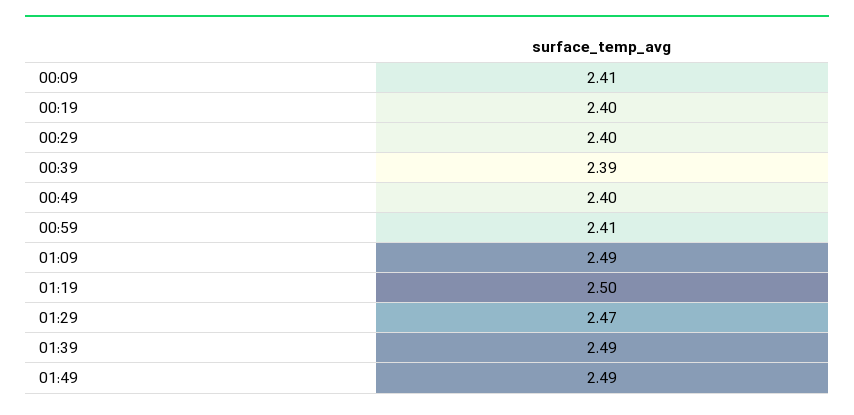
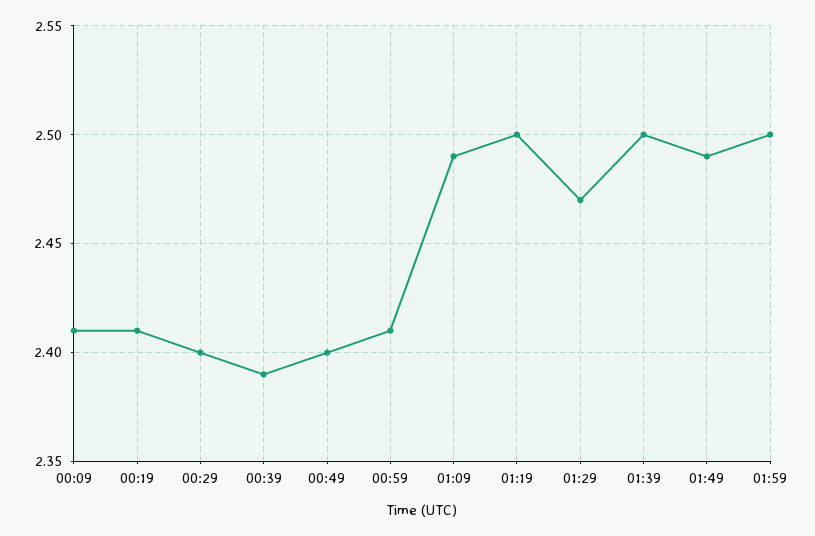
00:19: 2.4 -> 2.41
01:39: 2.49 -> 2.5
01:59: none -> 2.5

